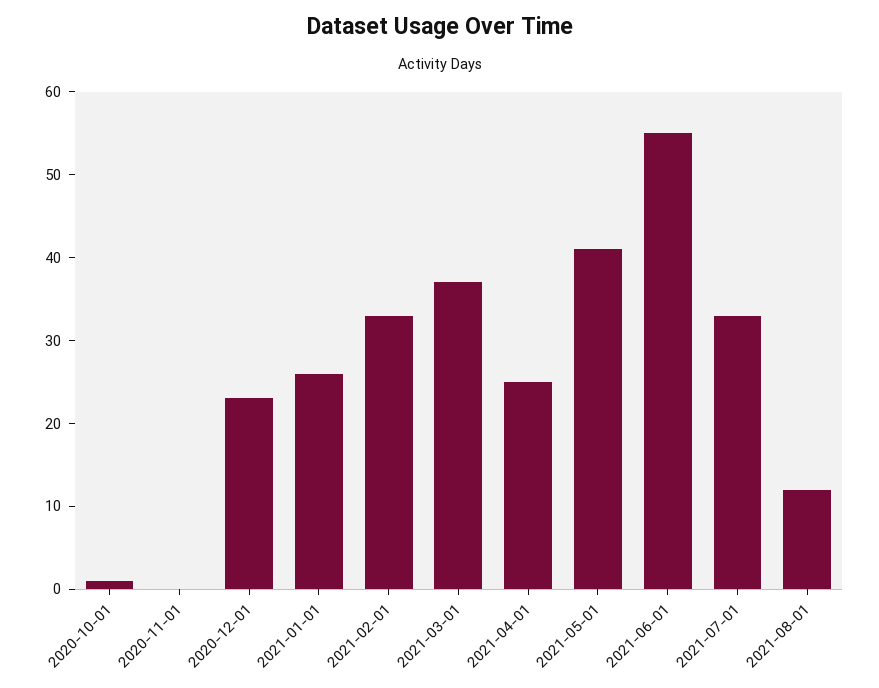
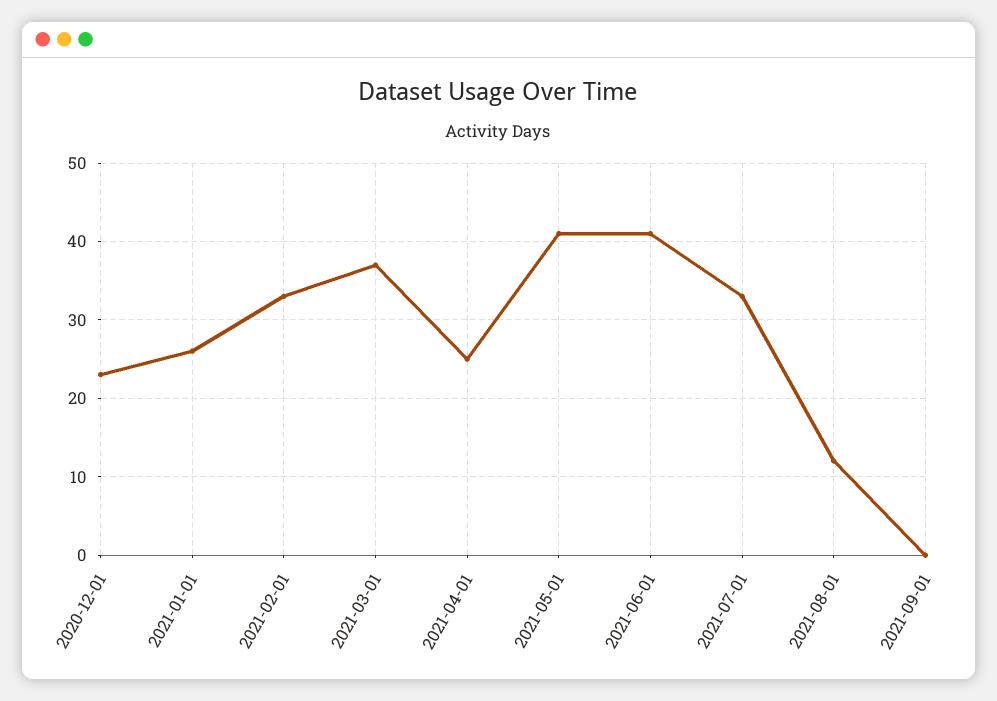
2020-10-01: 1 -> none
2020-11-01: 0 -> none
2021-06-01: 55 -> 41
2021-09-01: none -> 0

